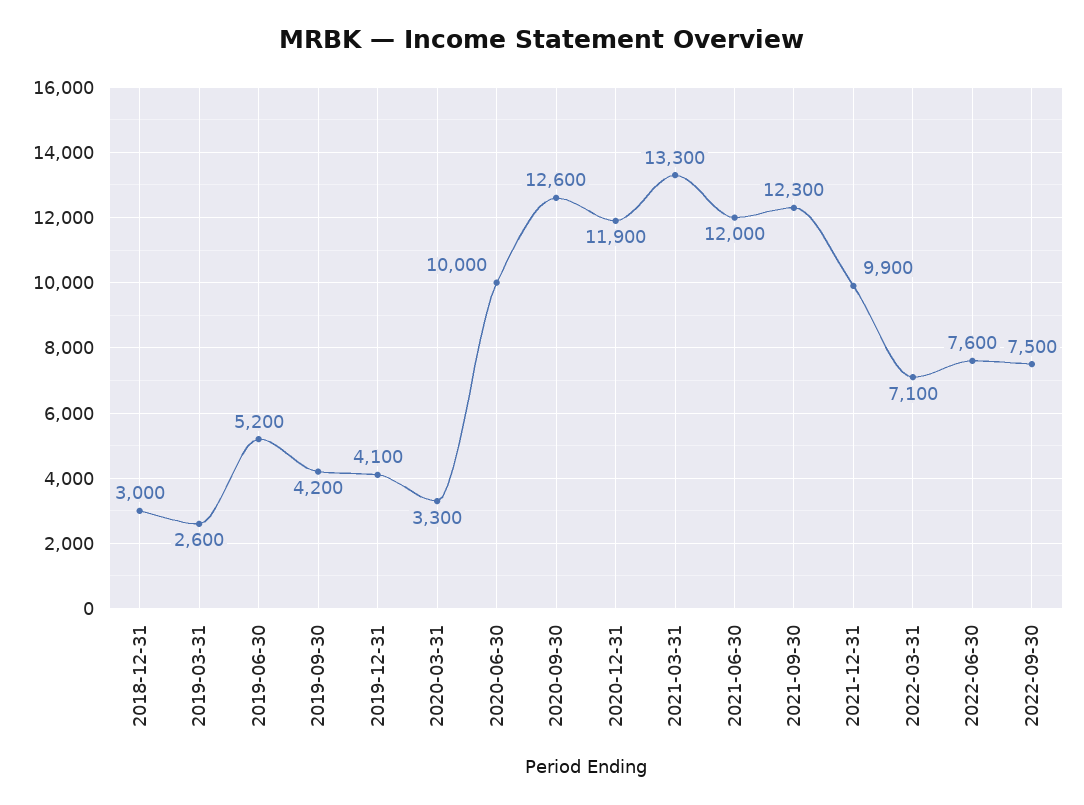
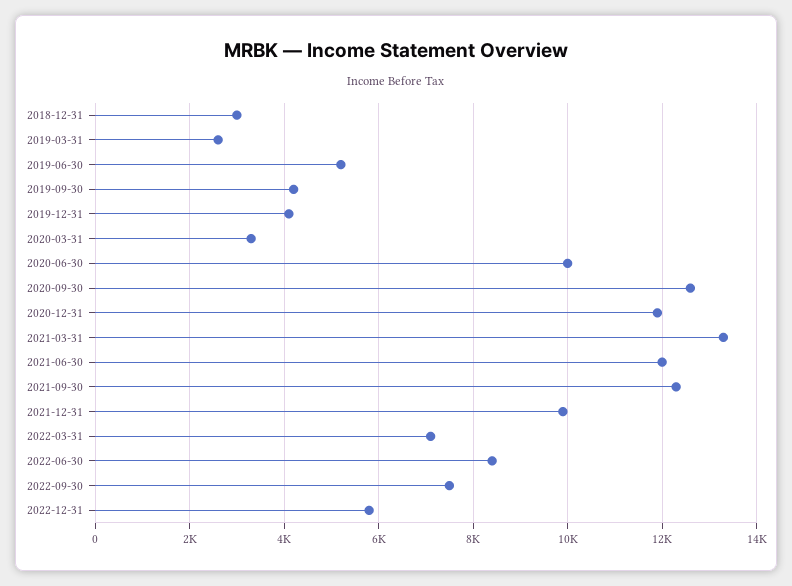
2022-06-30: 7600 -> 8400
2022-12-31: none -> 5800

